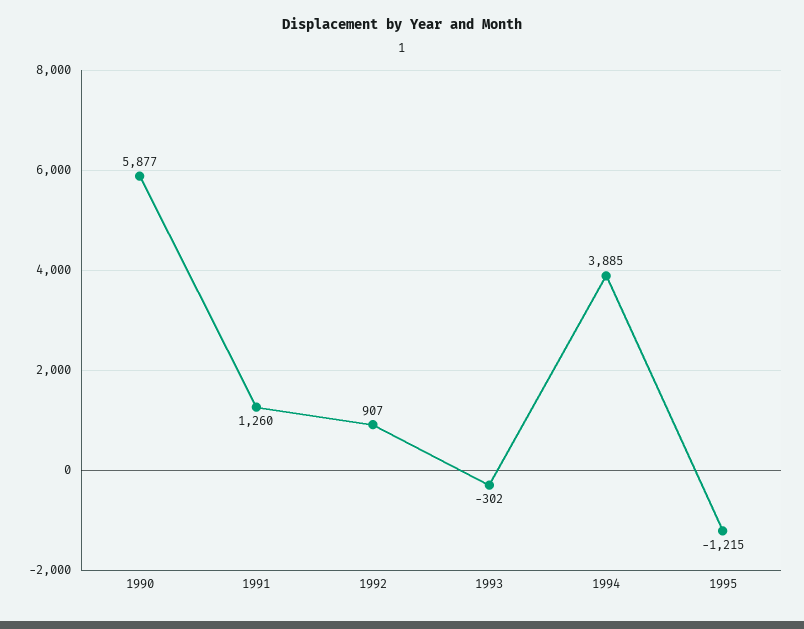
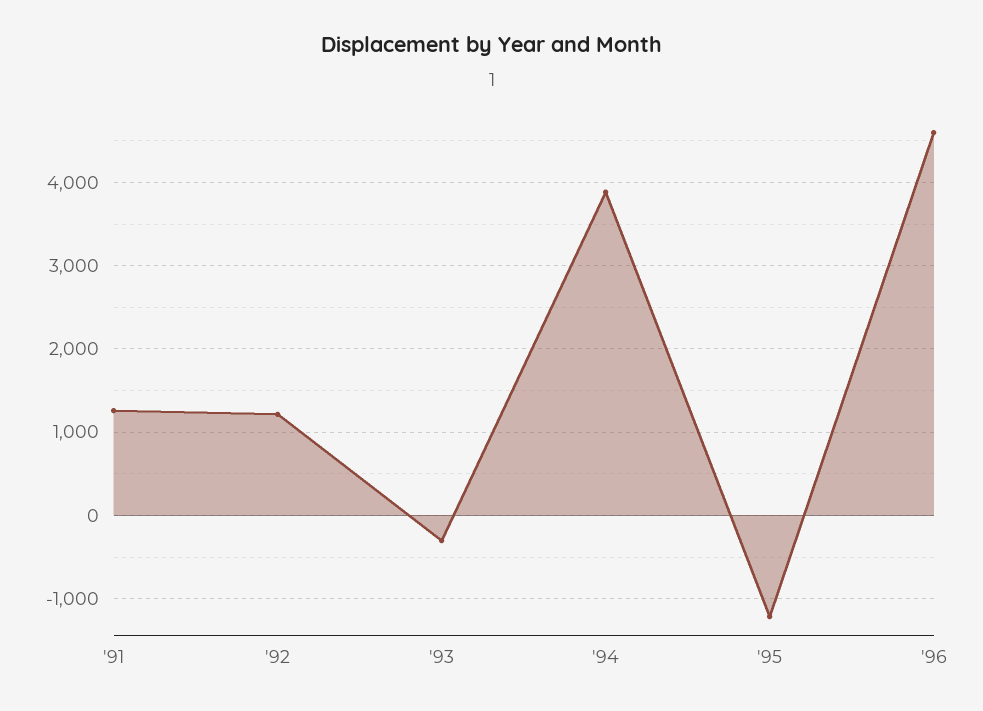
1990: 5877 -> none
1992: 907 -> 1200
'96: none -> 4600

